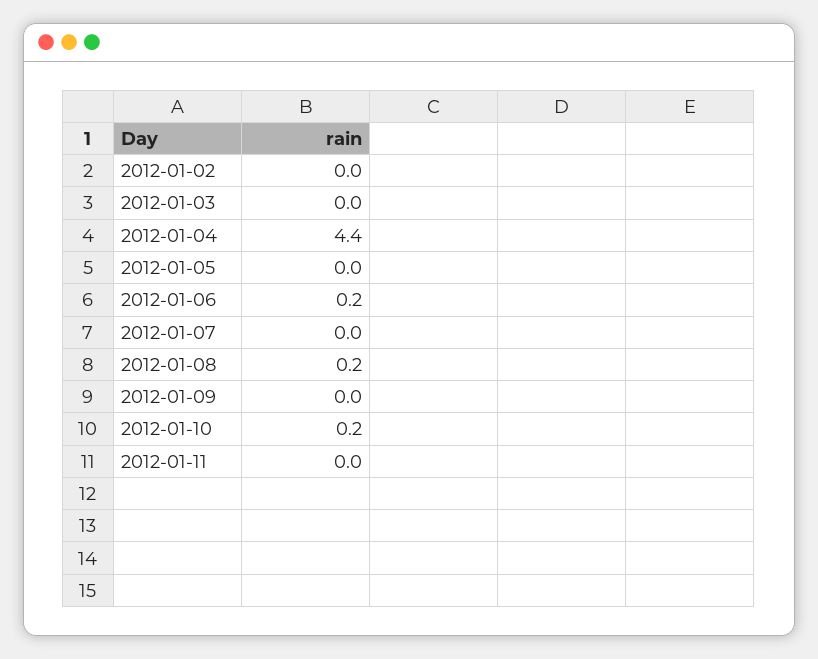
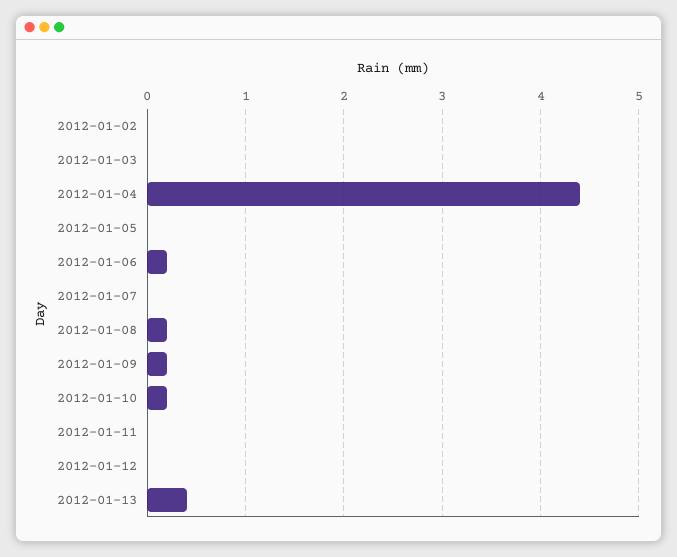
2012-01-09: 0 -> 0.2
2012-01-12: none -> 0
2012-01-13: none -> 0.4

